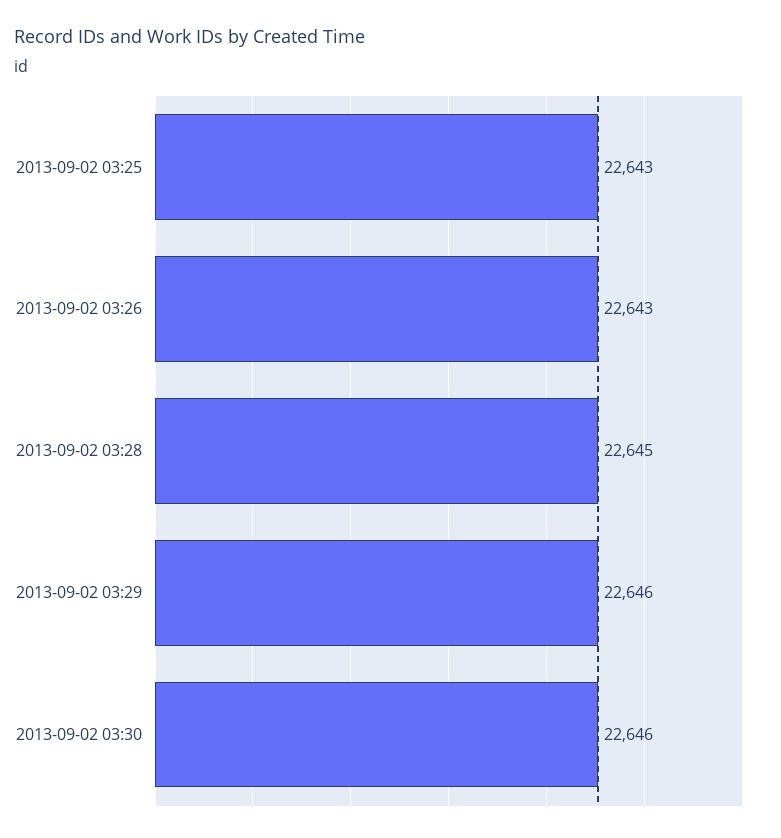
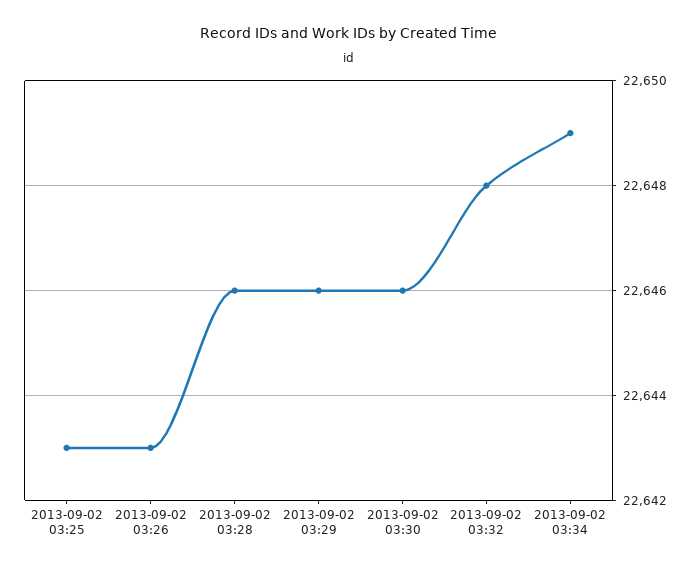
2013-09-02 03:28: 22645 -> 22646
2013-09-02 03:32: none -> 22648
2013-09-02 03:34: none -> 22649

